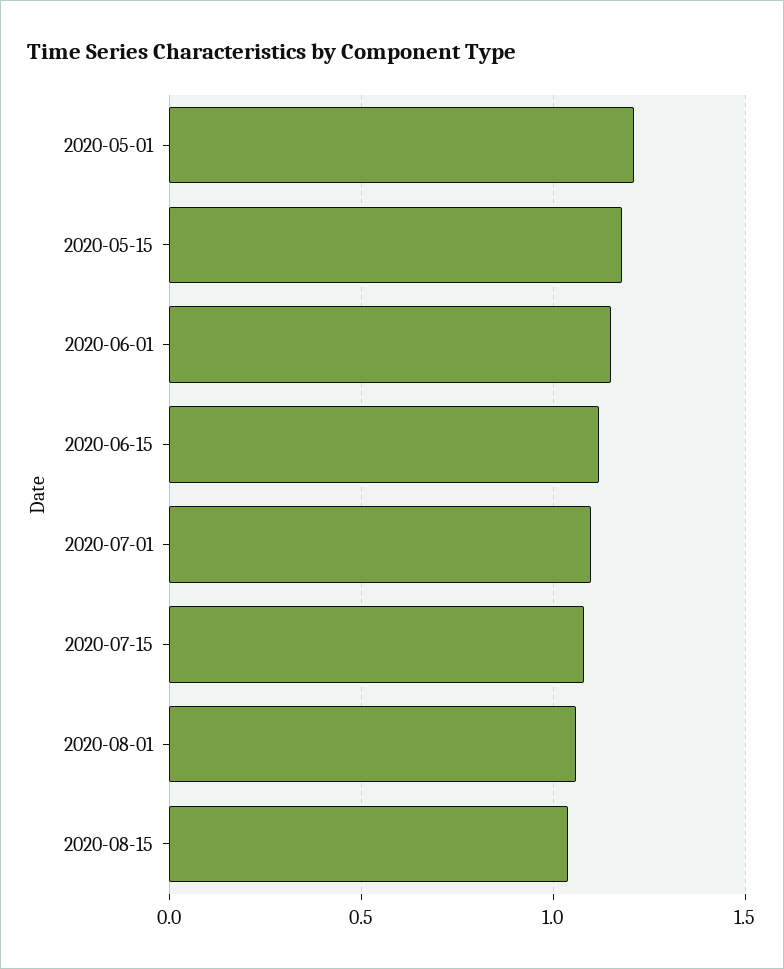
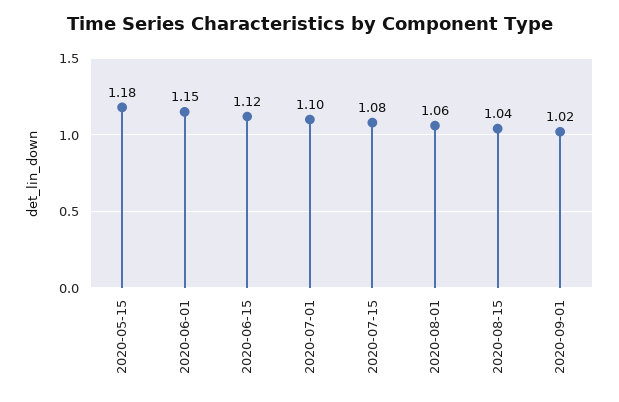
2020-05-01: 1.2 -> none
2020-09-01: none -> 1.02

